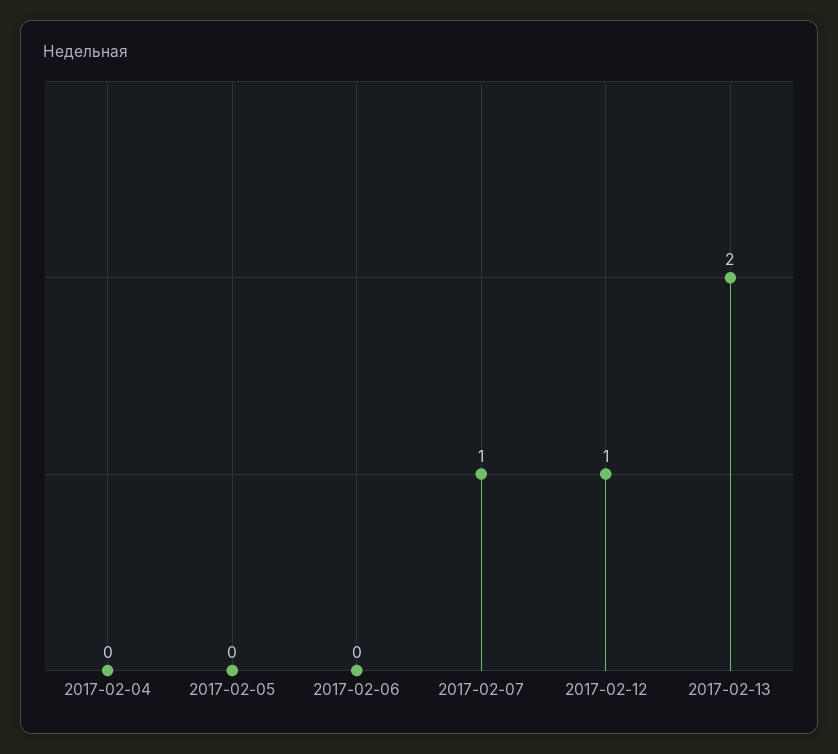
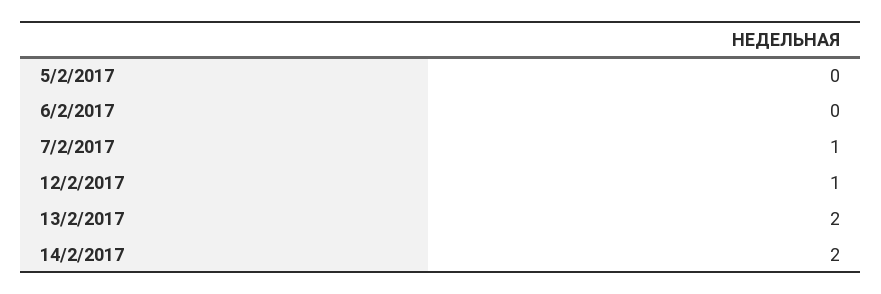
2017-02-04: 0 -> none
14/2/2017: none -> 2

